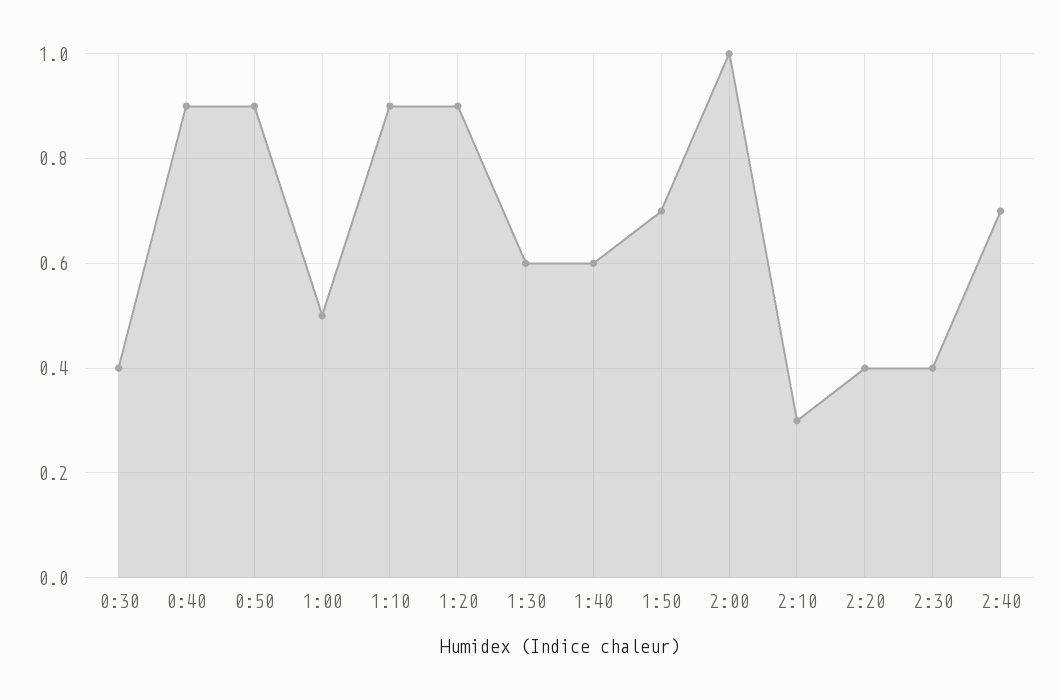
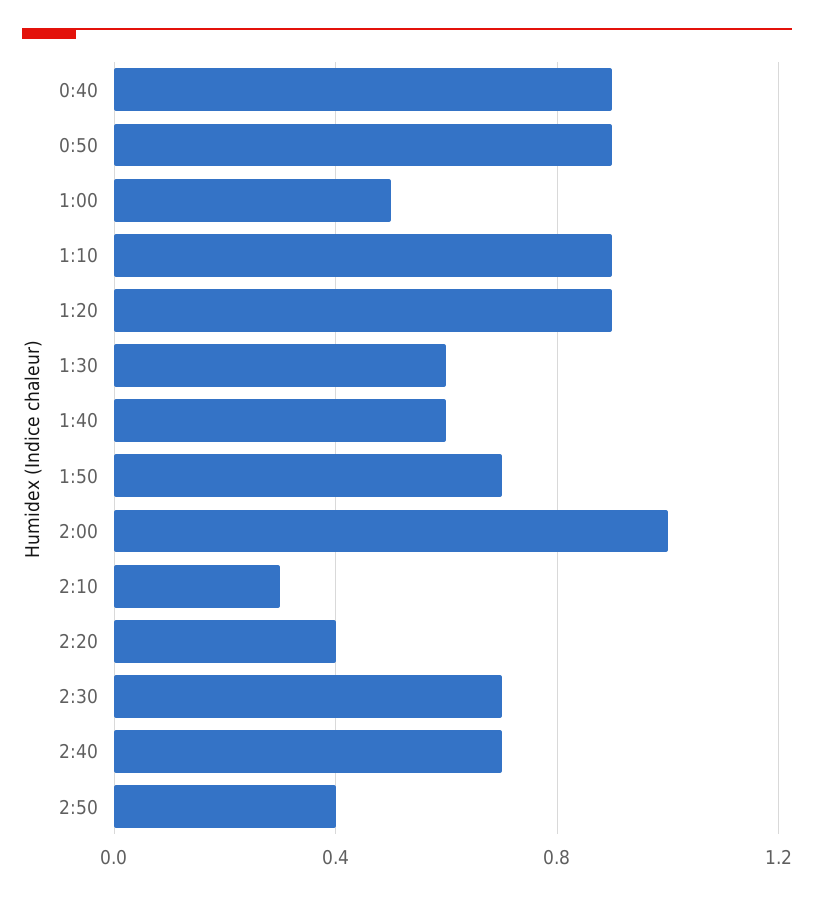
0:30: 0.4 -> none
2:30: 0.4 -> 0.7
2:50: none -> 0.4

